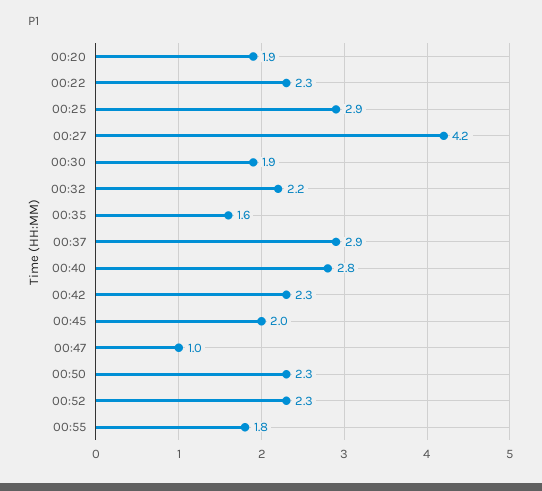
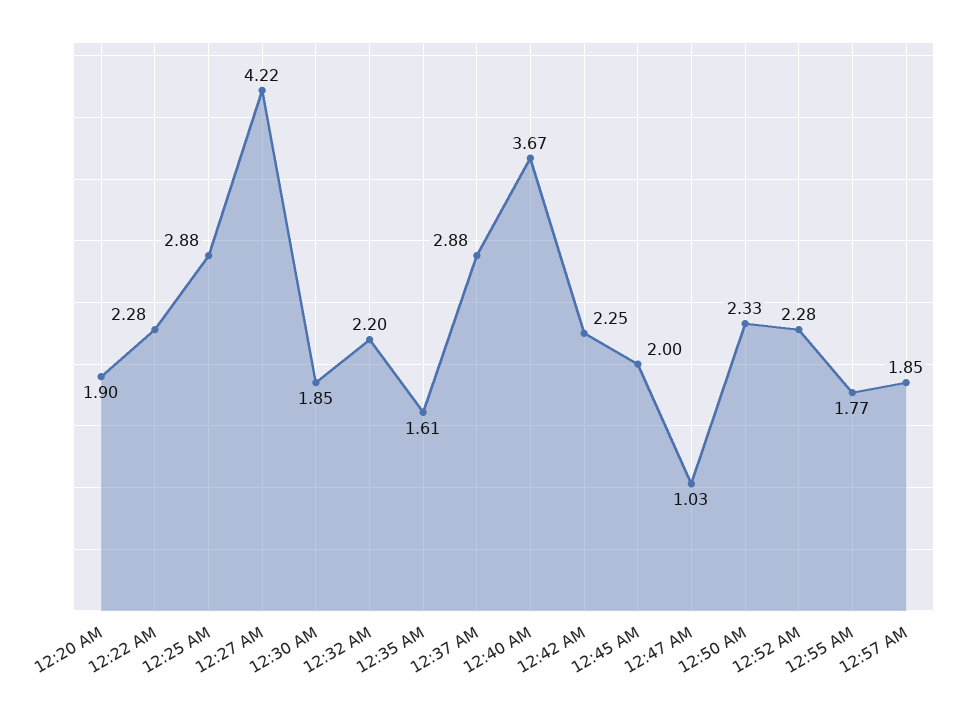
00:40: 2.8 -> 3.67
12:57 AM: none -> 1.85

